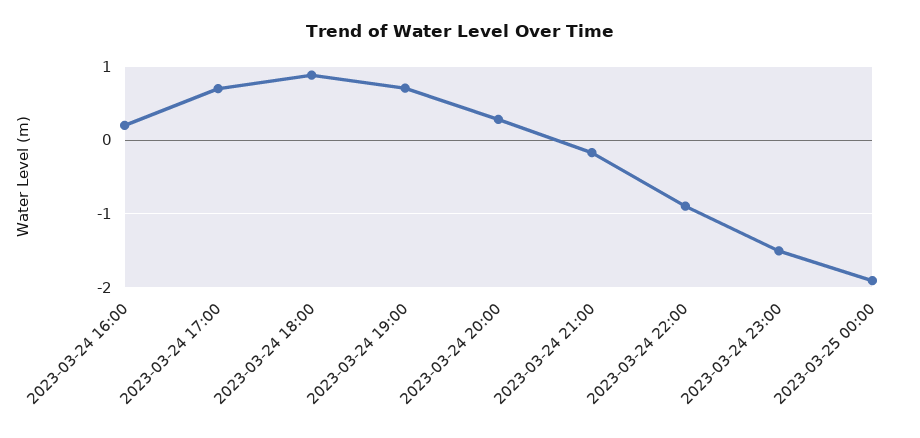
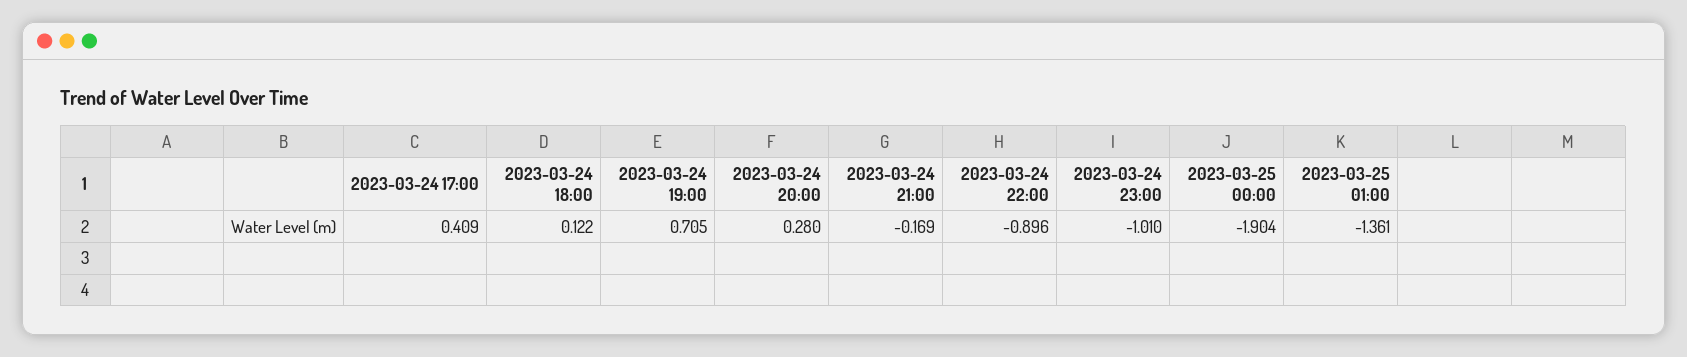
2023-03-24 16:00: 0.2 -> none
2023-03-24 17:00: 0.7 -> 0.409
2023-03-24 18:00: 0.9 -> 0.122
2023-03-24 23:00: -1.5 -> -1.01
2023-03-25 01:00: none -> -1.361

